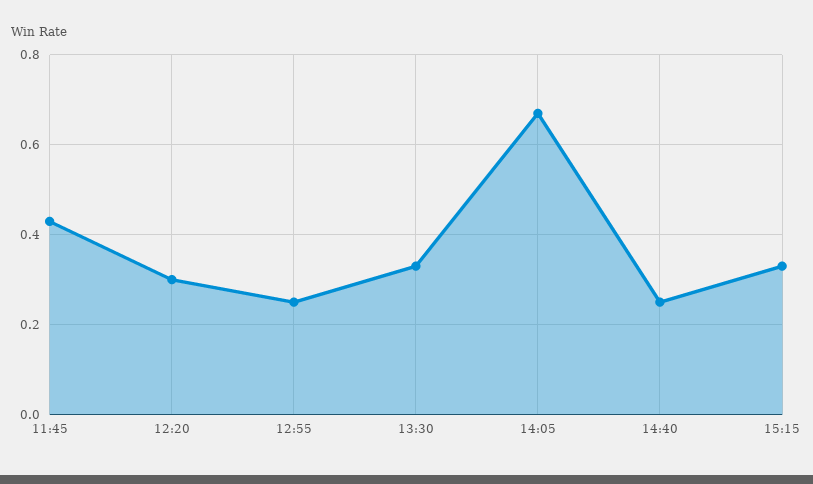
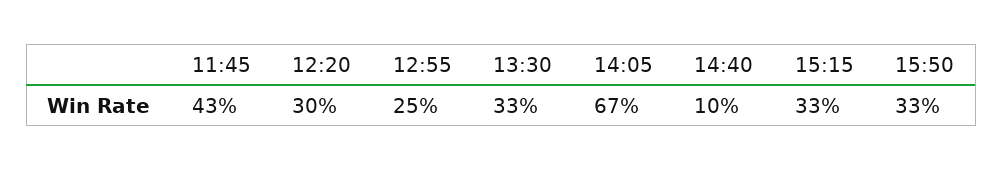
14:40: 0.25 -> 0.1
15:50: none -> 0.33

